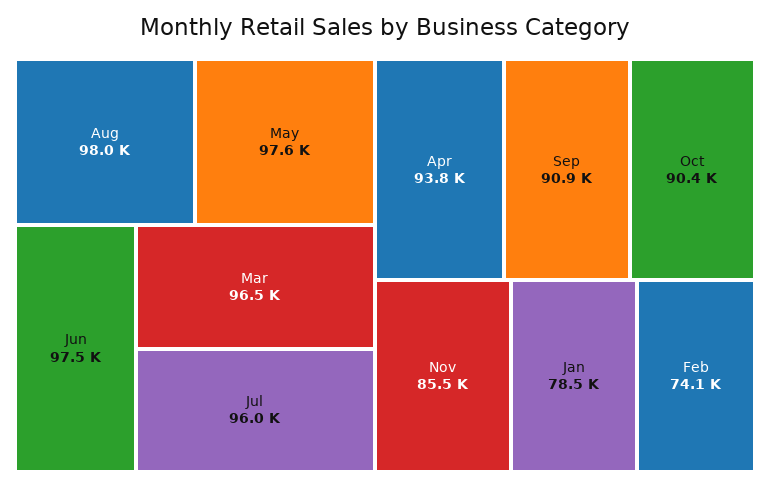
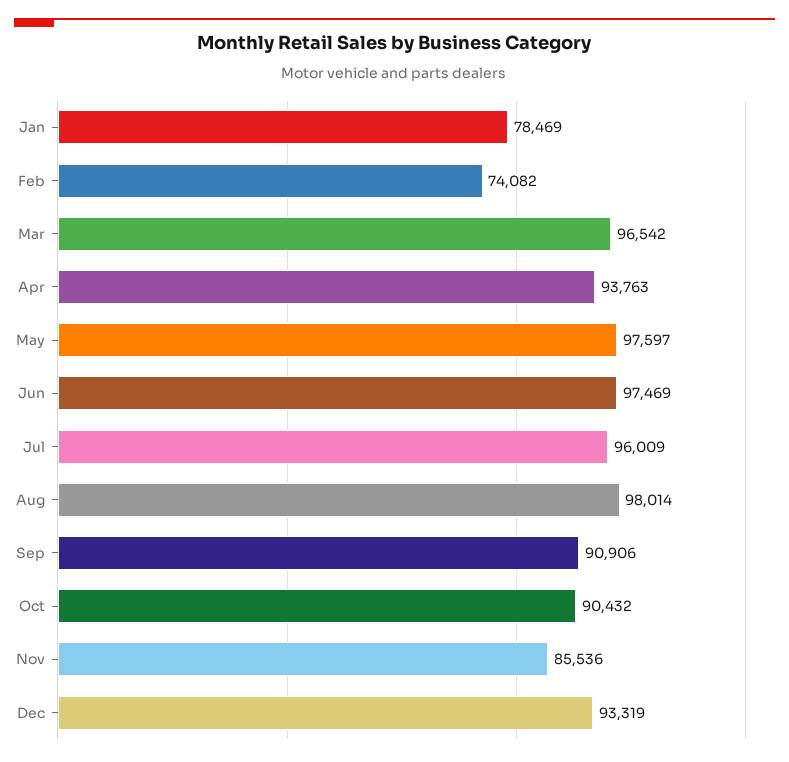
Dec: none -> 93319

